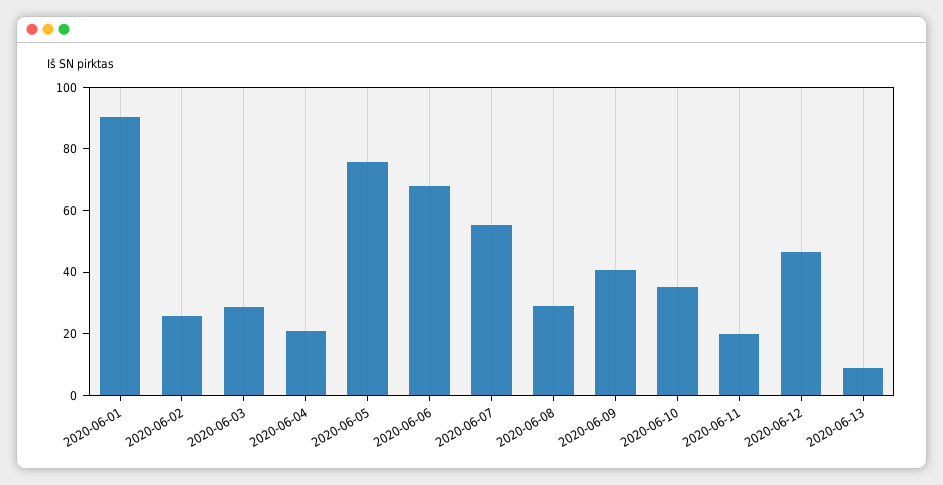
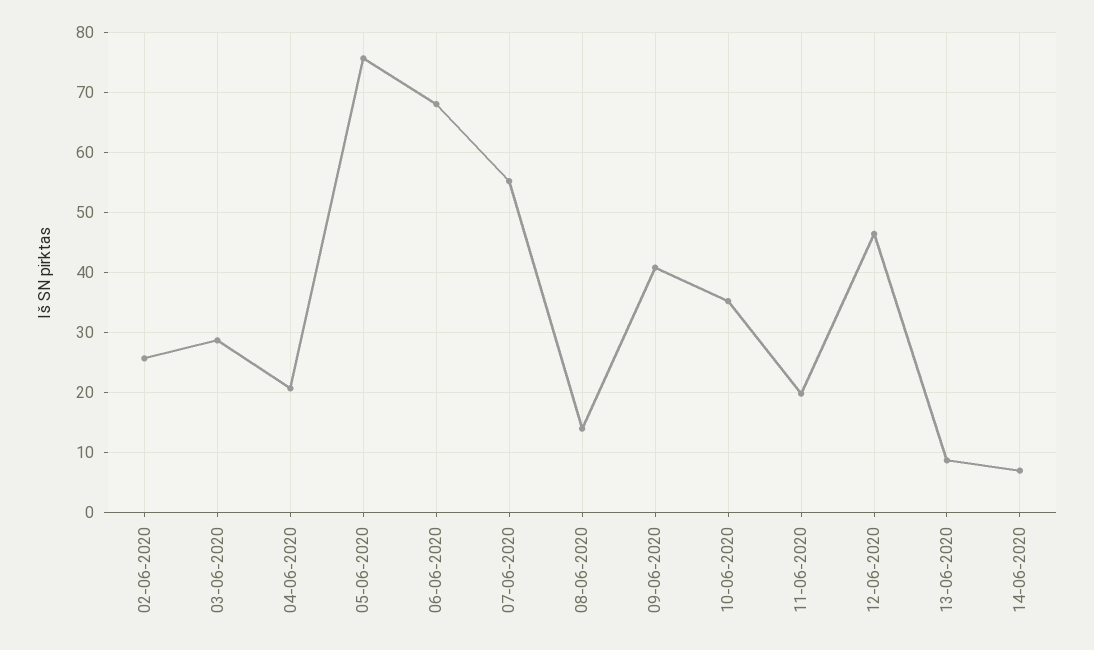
2020-06-01: 90 -> none
2020-06-08: 30 -> 14
14-06-2020: none -> 7

